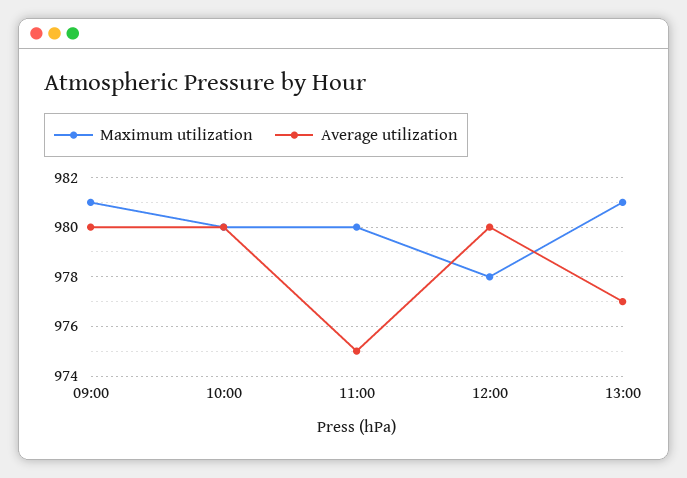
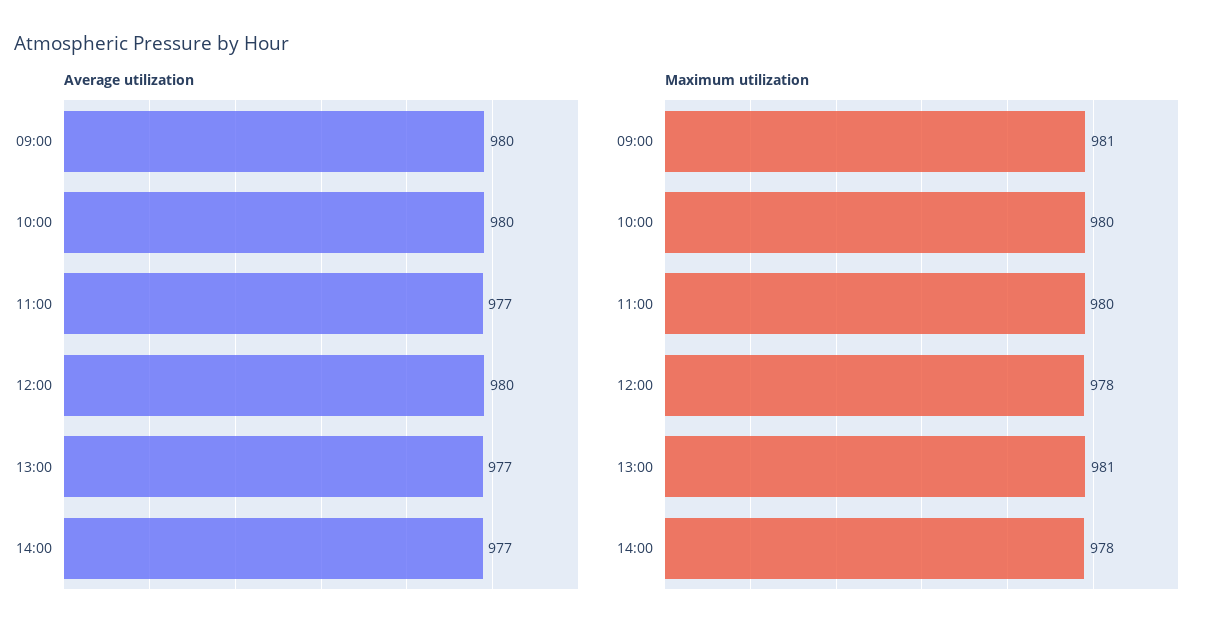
Average utilization, 11:00: 975 -> 977
Average utilization, 14:00: none -> 977
Maximum utilization, 14:00: none -> 978

